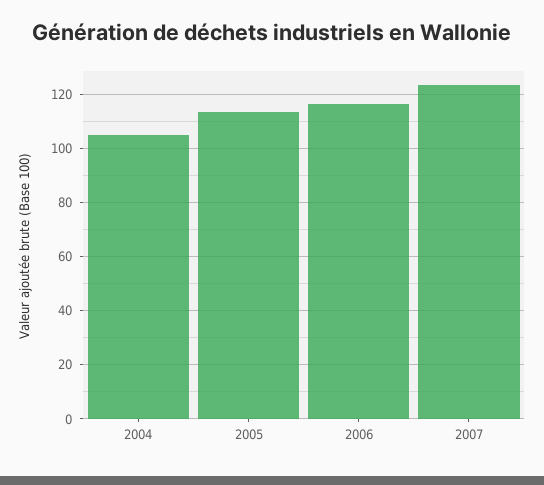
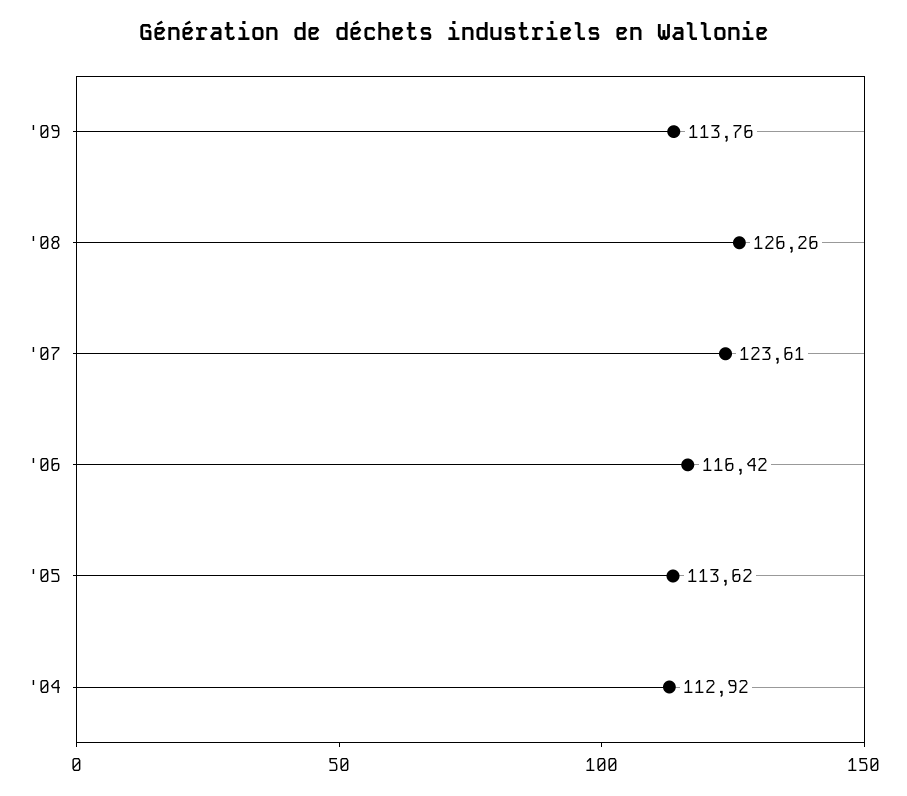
2004: 105 -> 112.92
'09: none -> 113.76
'08: none -> 126.26

